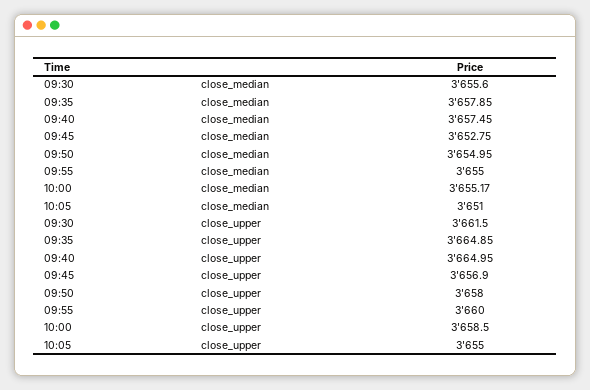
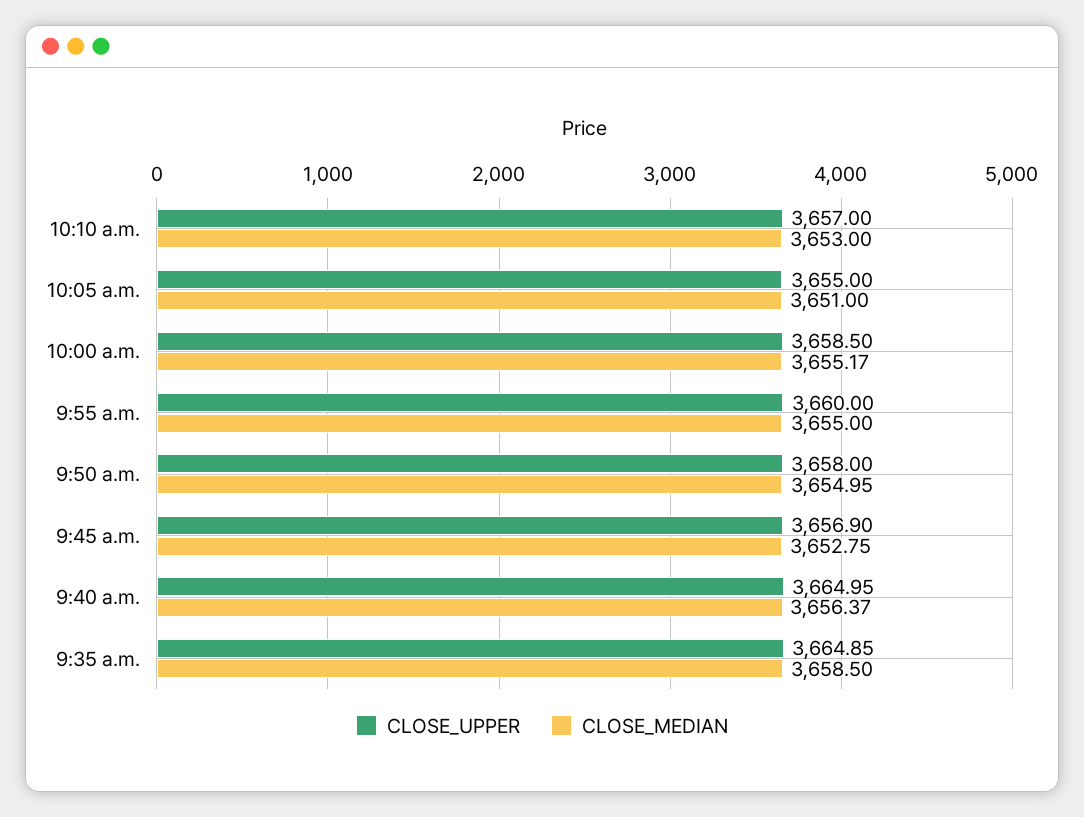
close_median, 09:30: 3655.6 -> none
close_median, 09:35: 3657.85 -> 3658.5
close_median, 09:40: 3657.45 -> 3656.37
close_upper, 09:30: 3661.5 -> none
close_upper, 10:10 a.m.: none -> 3657
close_median, 10:10 a.m.: none -> 3653

